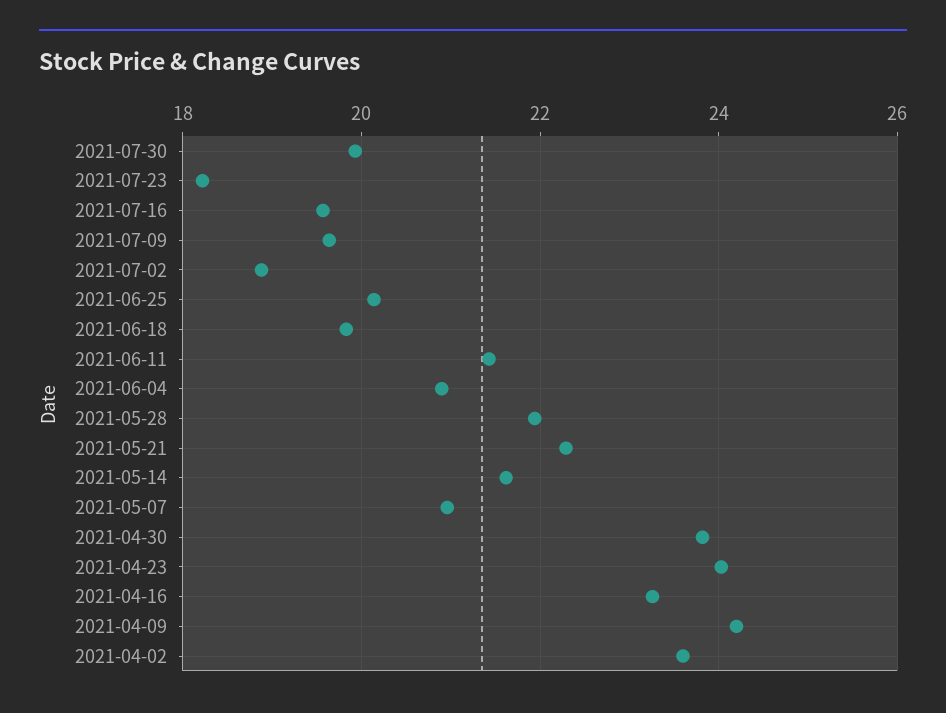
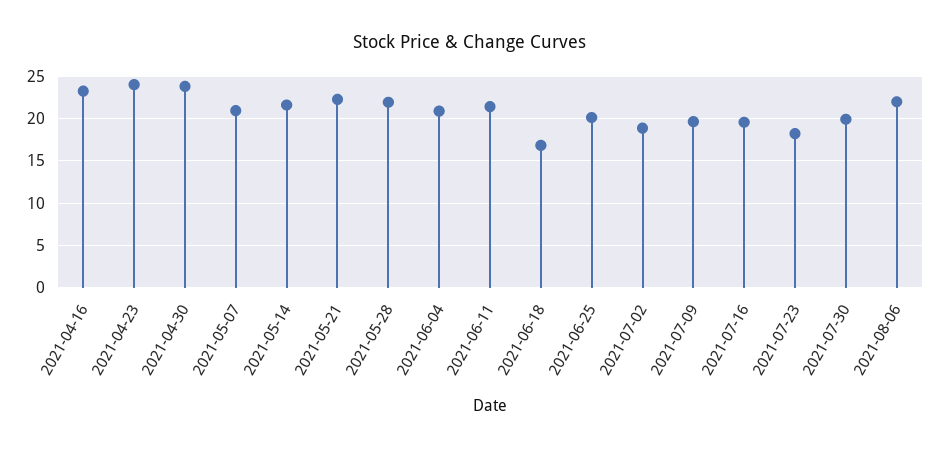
2021-06-18: 19.8 -> 17
2021-04-09: 24.2 -> none
2021-04-02: 23.6 -> none
2021-08-06: none -> 22

